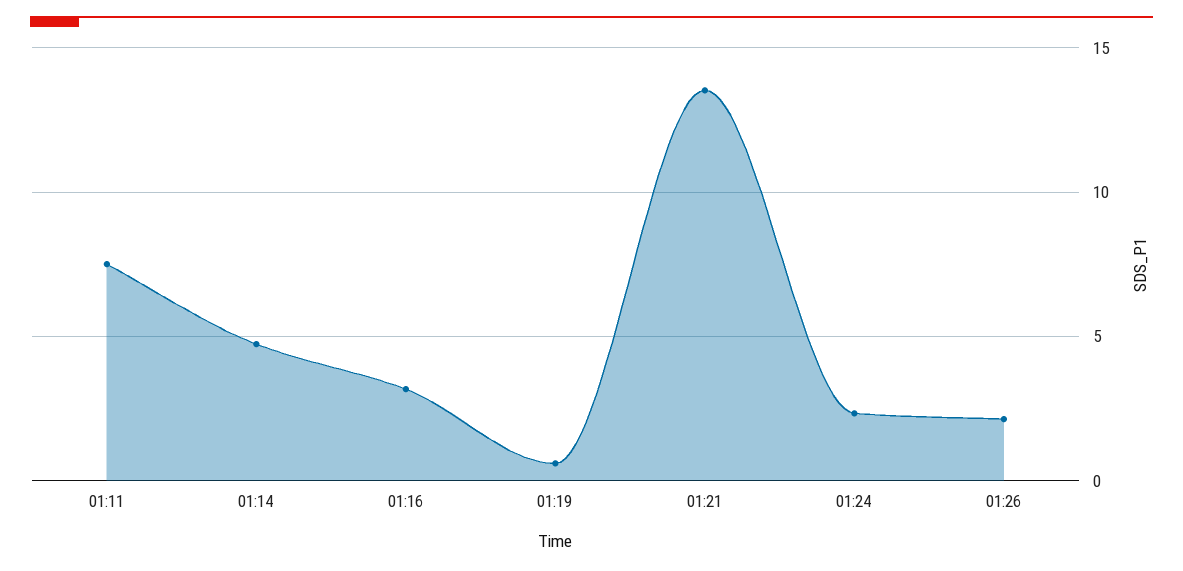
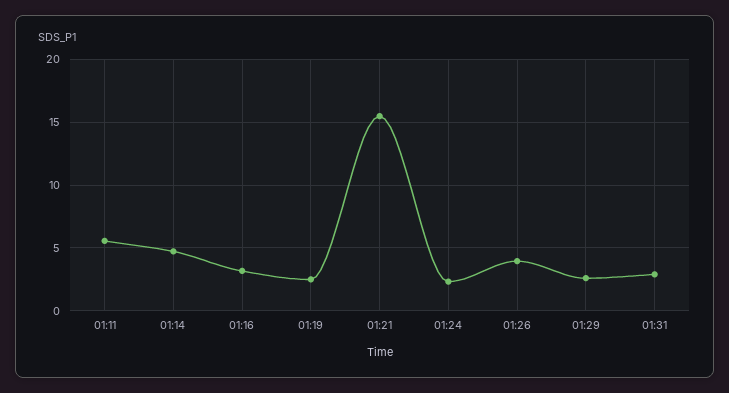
01:11: 7.5 -> 5.5
01:19: 0.5 -> 2.5
01:21: 13.5 -> 15.5
01:26: 2 -> 4
01:29: none -> 2.5
01:31: none -> 3

